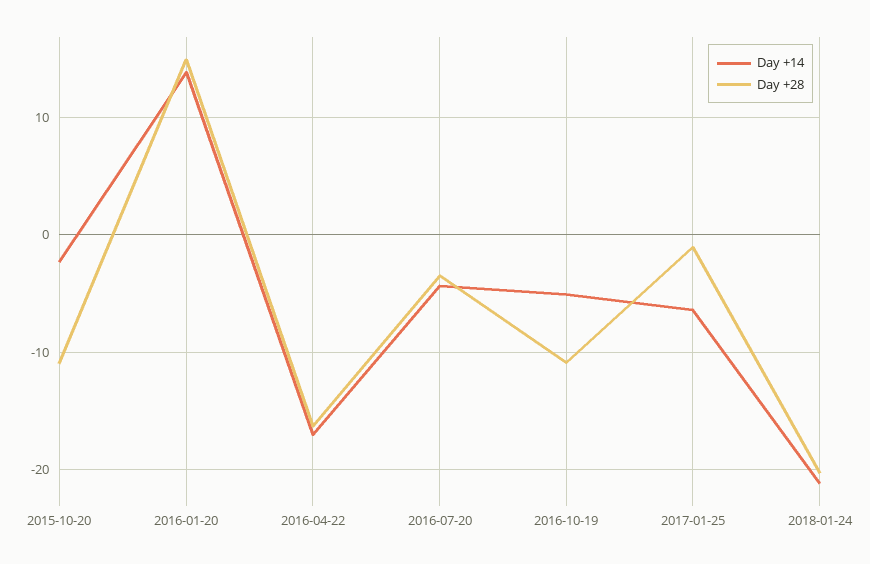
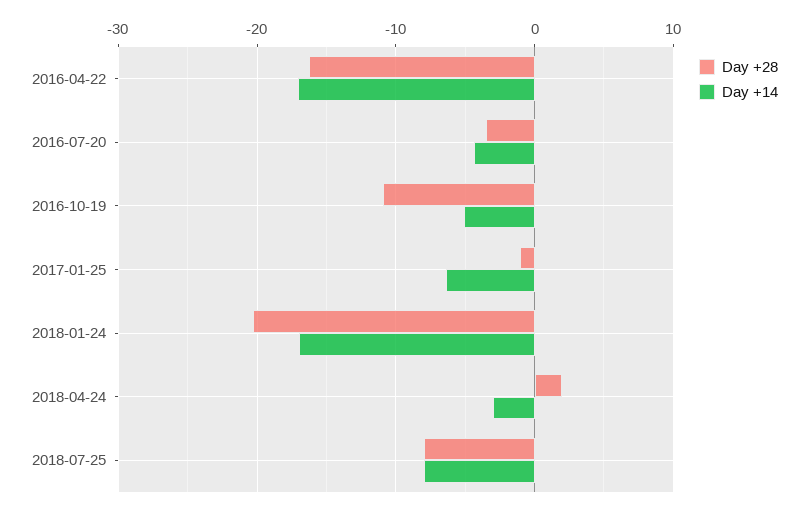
Day +14, 2015-10-20: -2 -> none
Day +28, 2015-10-20: -11 -> none
Day +14, 2016-01-20: 14 -> none
Day +28, 2016-01-20: 15 -> none
Day +14, 2018-01-24: -21 -> -17
Day +28, 2018-04-24: none -> 2
Day +14, 2018-04-24: none -> -3
Day +28, 2018-07-25: none -> -8
Day +14, 2018-07-25: none -> -8

